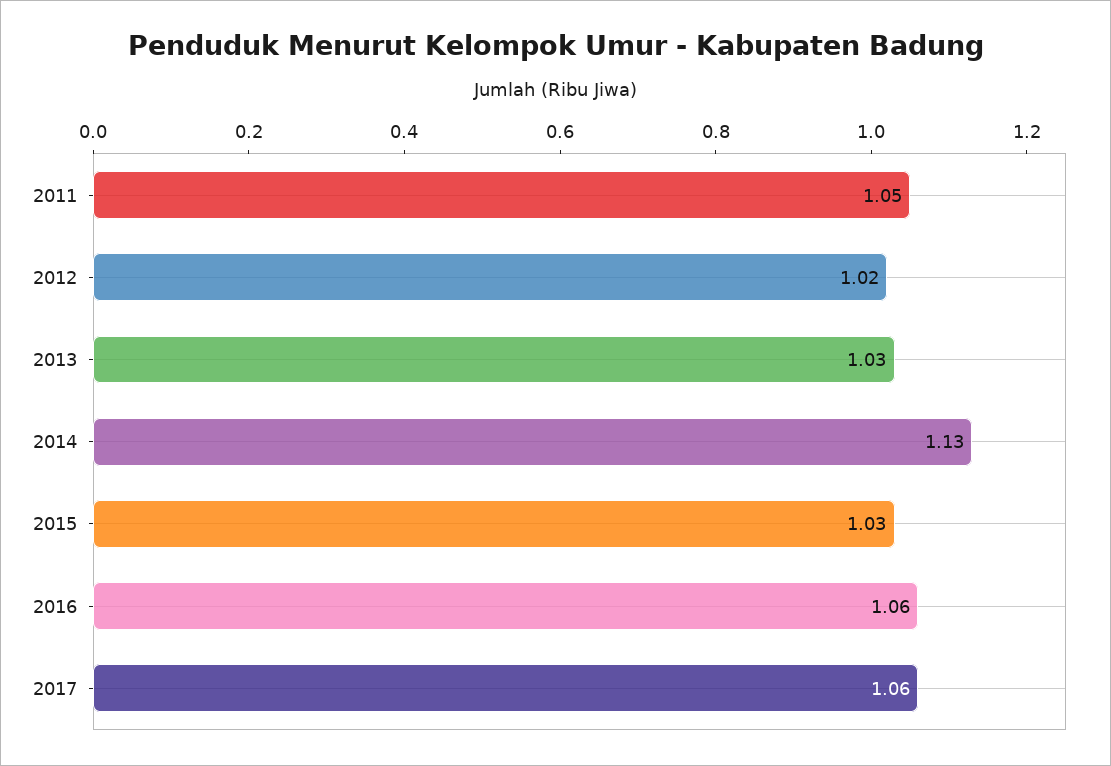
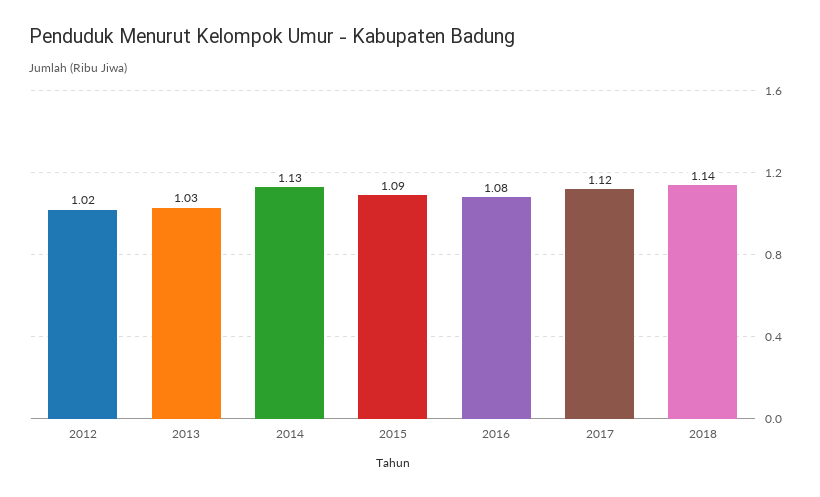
2011: 1.05 -> none
2015: 1.03 -> 1.09
2016: 1.06 -> 1.08
2017: 1.06 -> 1.12
2018: none -> 1.14

